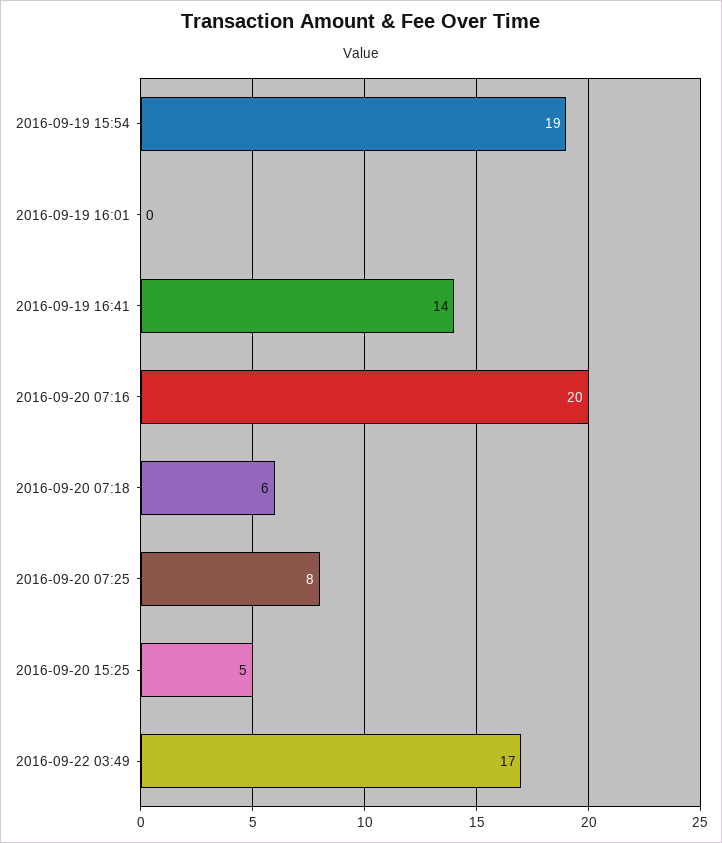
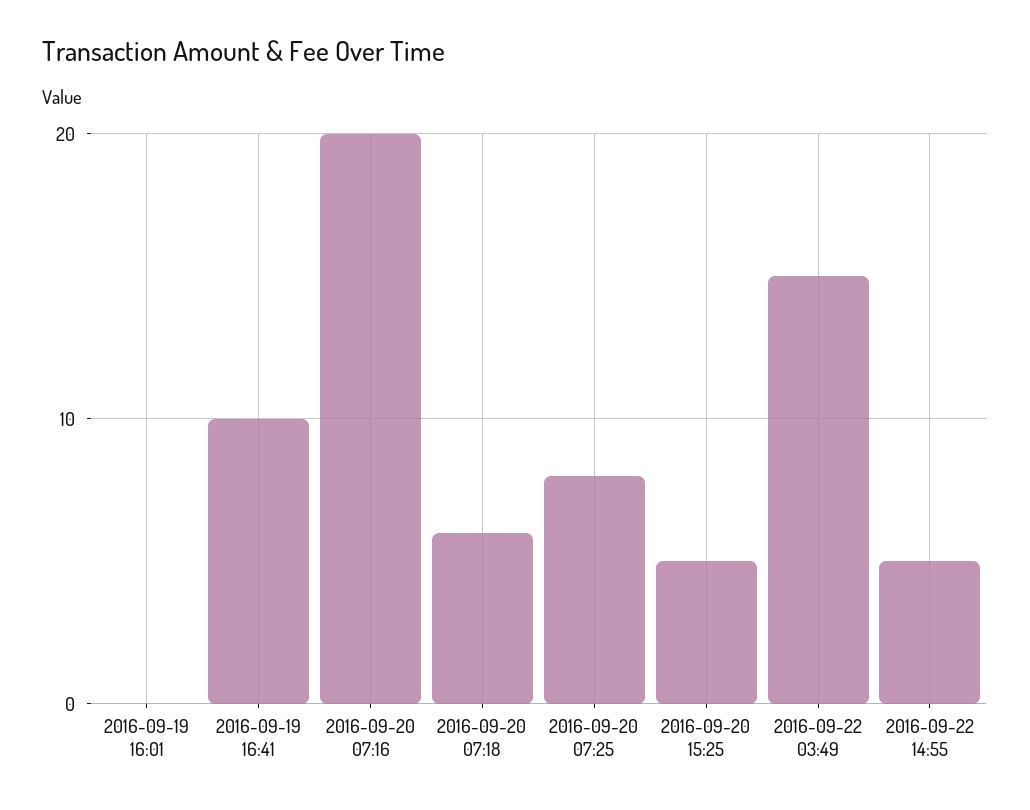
2016-09-19 15:54: 19 -> none
2016-09-19 16:41: 14 -> 10
2016-09-22 03:49: 17 -> 15
2016-09-22 14:55: none -> 5

